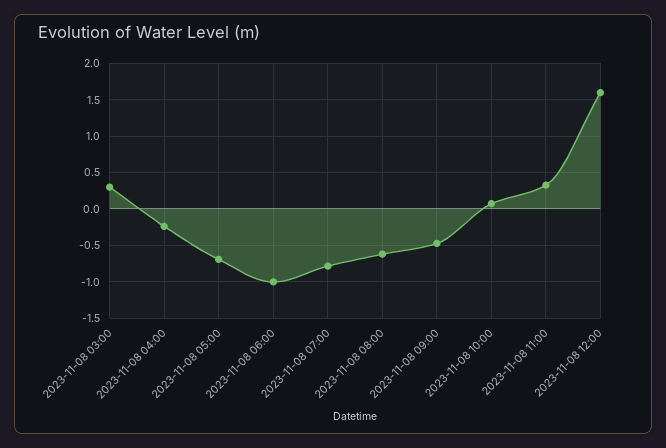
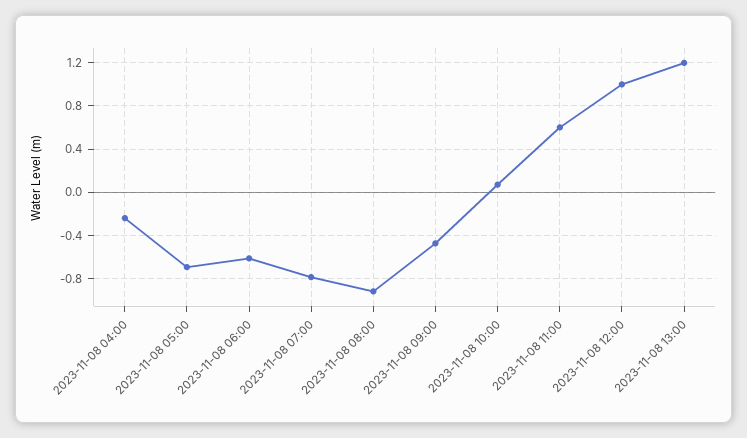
2023-11-08 03:00: 0.3 -> none
2023-11-08 06:00: -1 -> -0.6
2023-11-08 08:00: -0.6 -> -0.9
2023-11-08 11:00: 0.3 -> 0.6
2023-11-08 12:00: 1.6 -> 1
2023-11-08 13:00: none -> 1.2

